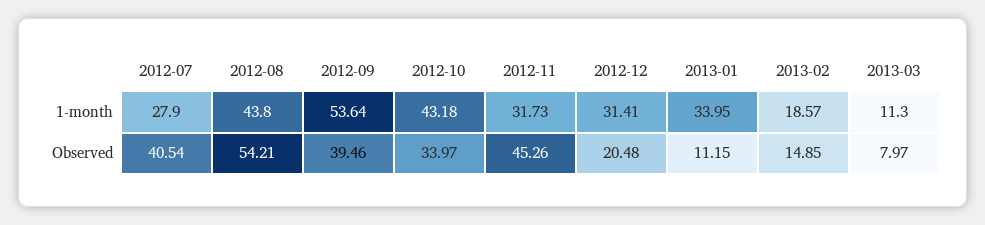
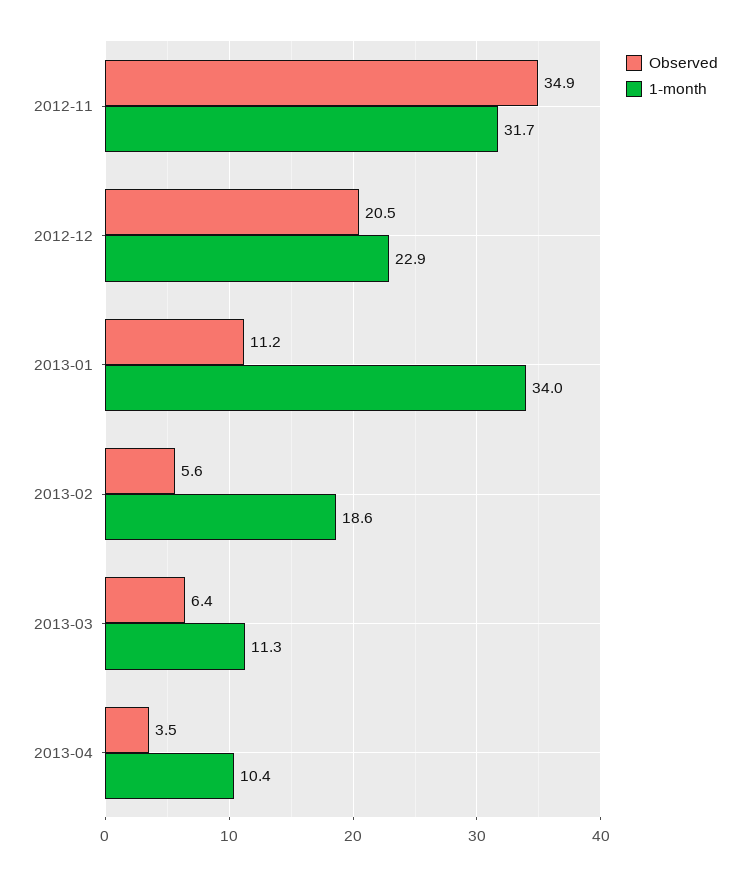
1-month, 2012-07: 27.9 -> none
1-month, 2012-08: 43.8 -> none
1-month, 2012-09: 53.64 -> none
1-month, 2012-10: 43.18 -> none
1-month, 2012-12: 31.41 -> 22.9
Observed, 2012-07: 40.54 -> none
Observed, 2012-08: 54.21 -> none
Observed, 2012-09: 39.46 -> none
Observed, 2012-10: 33.97 -> none
Observed, 2012-11: 45.26 -> 34.9
Observed, 2013-02: 14.85 -> 5.6
Observed, 2013-03: 7.97 -> 6.4
Observed, 2013-04: none -> 3.5
1-month, 2013-04: none -> 10.4

